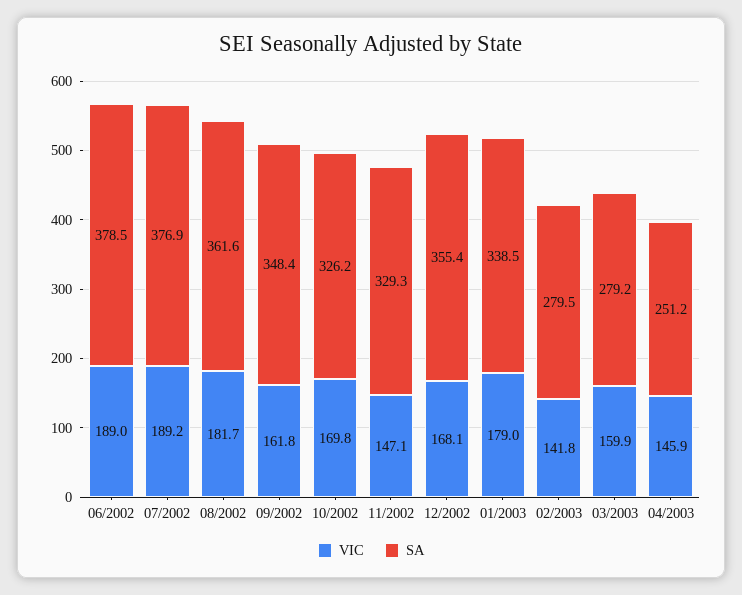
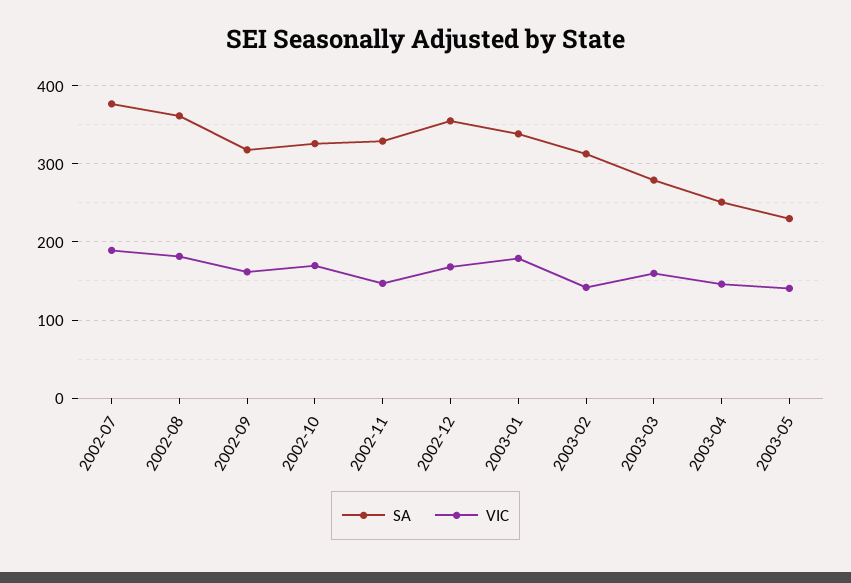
VIC, 06/2002: 189 -> none
SA, 06/2002: 378.5 -> none
SA, 09/2002: 348.4 -> 320
SA, 02/2003: 279.5 -> 310
SA, 2003-05: none -> 230
VIC, 2003-05: none -> 140

